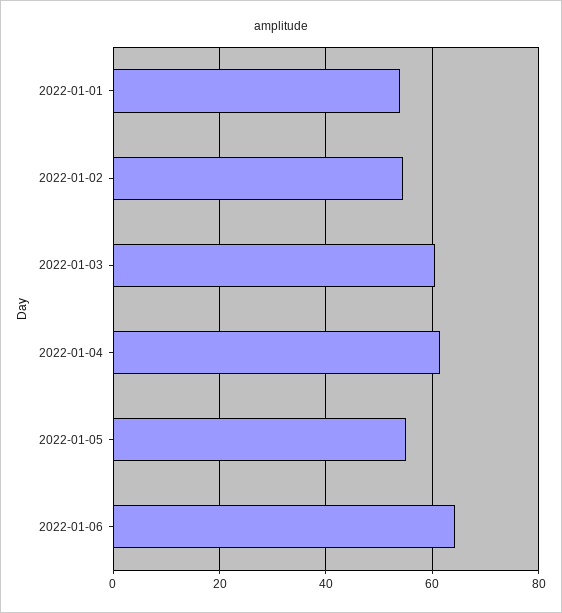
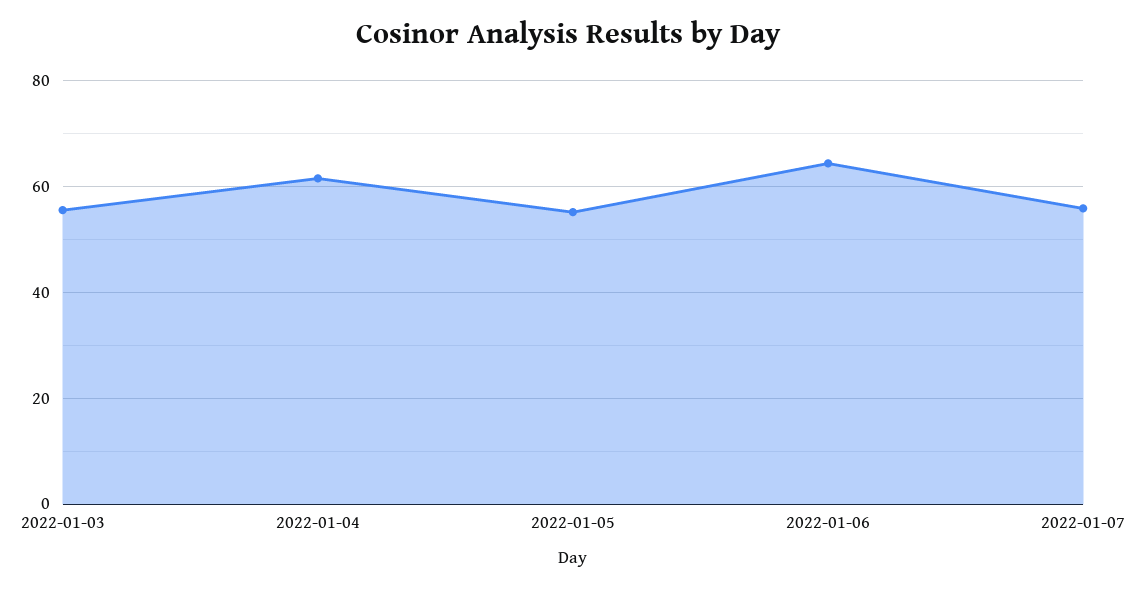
2022-01-01: 54 -> none
2022-01-02: 54 -> none
2022-01-03: 60 -> 56
2022-01-07: none -> 56

